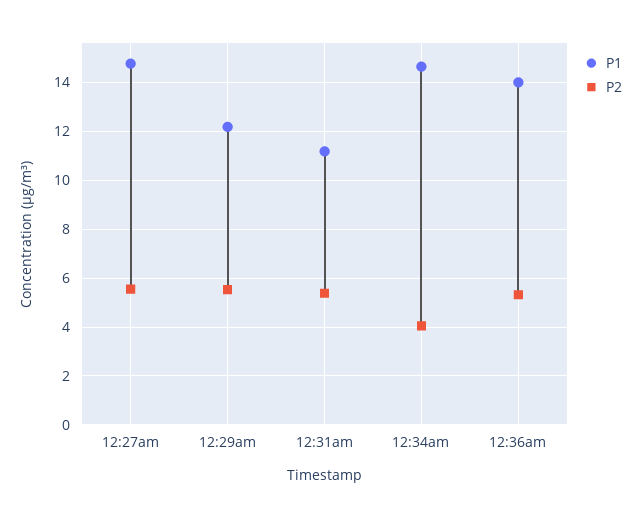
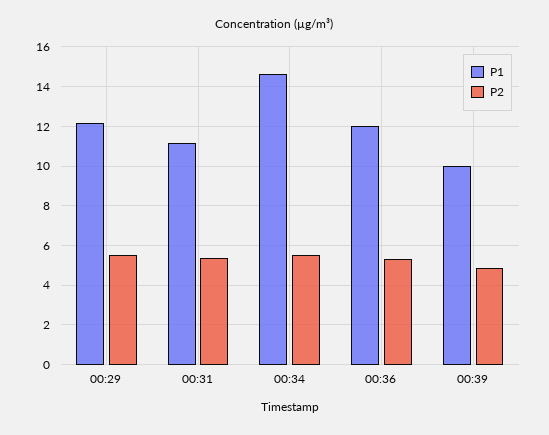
P1, 12:27am: 14.75 -> none
P2, 12:27am: 5.5 -> none
P2, 12:34am: 4 -> 5.5
P1, 12:36am: 14 -> 12
P1, 00:39: none -> 10
P2, 00:39: none -> 5

